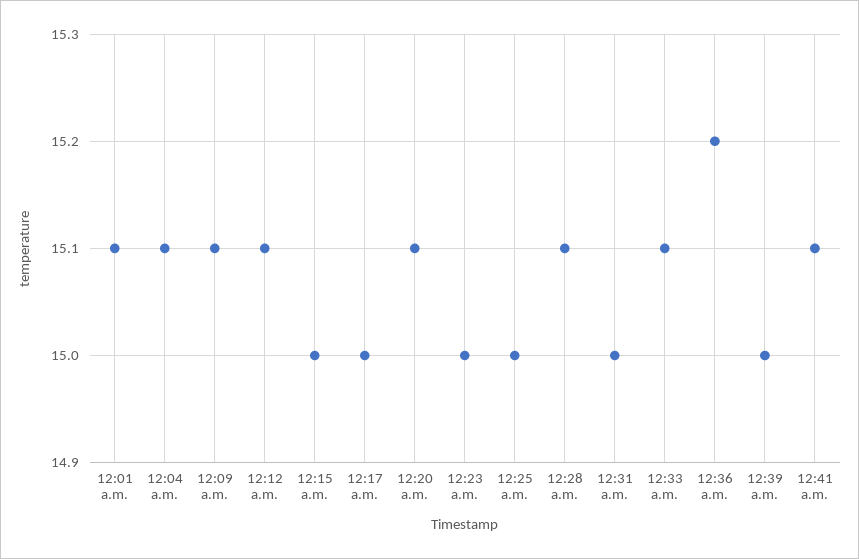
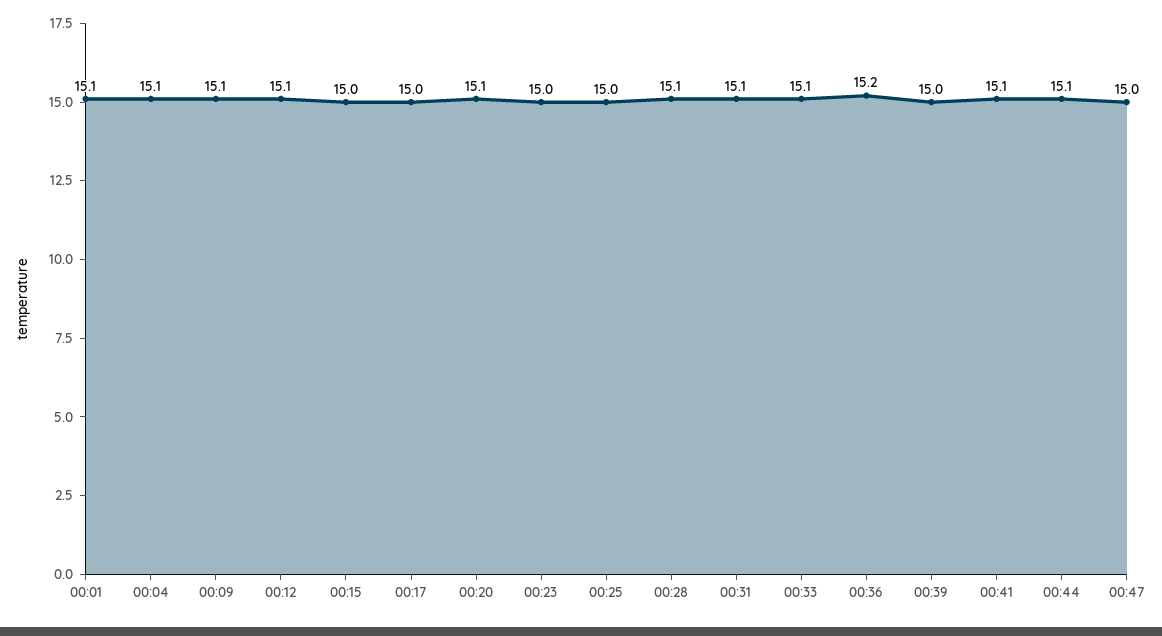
12:31 a.m.: 15 -> 15.1
00:44: none -> 15.1
00:47: none -> 15

